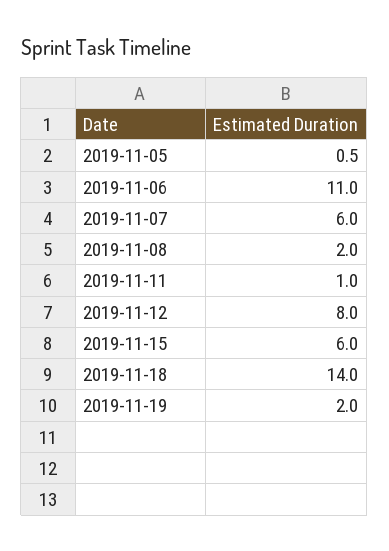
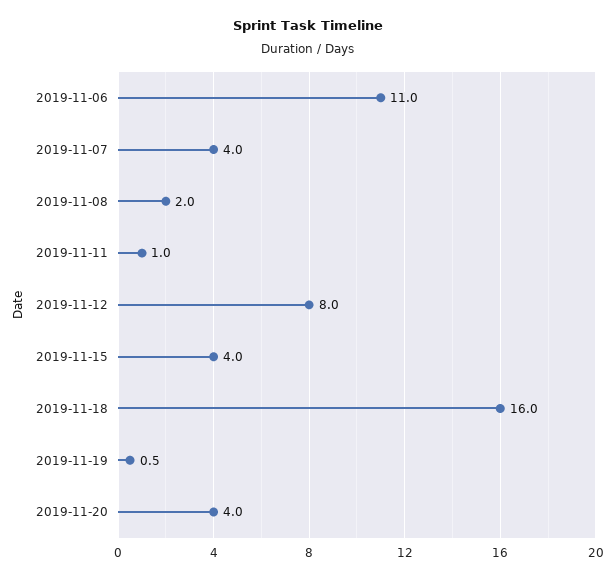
2019-11-05: 0.5 -> none
2019-11-07: 6 -> 4
2019-11-15: 6 -> 4
2019-11-18: 14 -> 16
2019-11-19: 2 -> 0.5
2019-11-20: none -> 4

